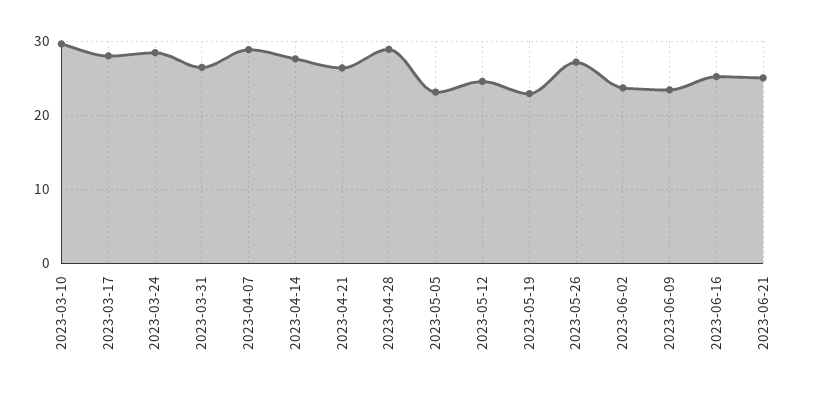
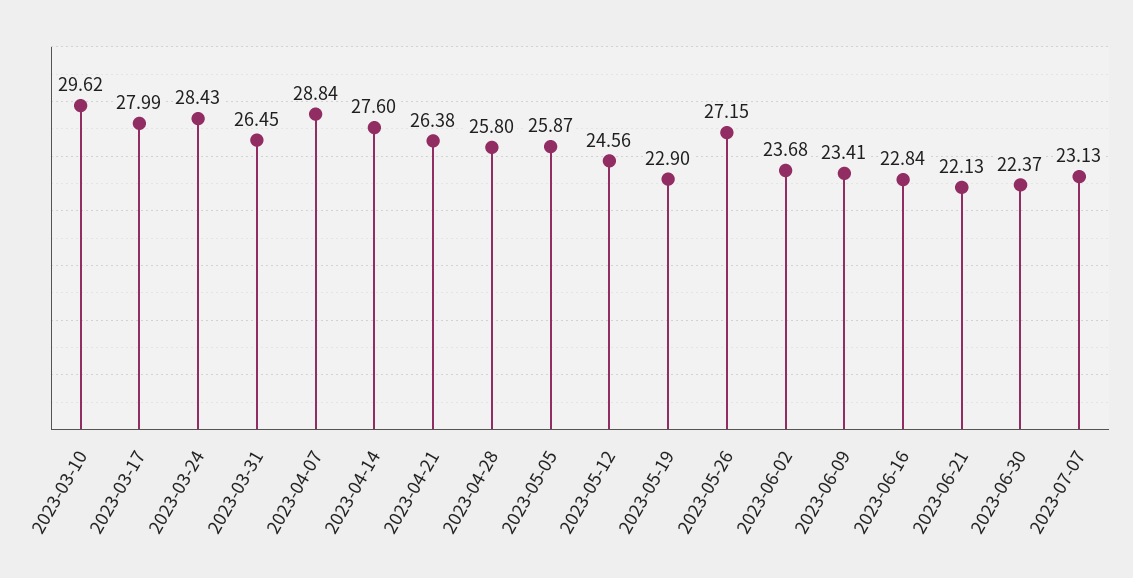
2023-04-28: 29 -> 25.8
2023-05-05: 23 -> 25.87
2023-06-16: 25 -> 22.84
2023-06-21: 25 -> 22.13
2023-06-30: none -> 22.37
2023-07-07: none -> 23.13

